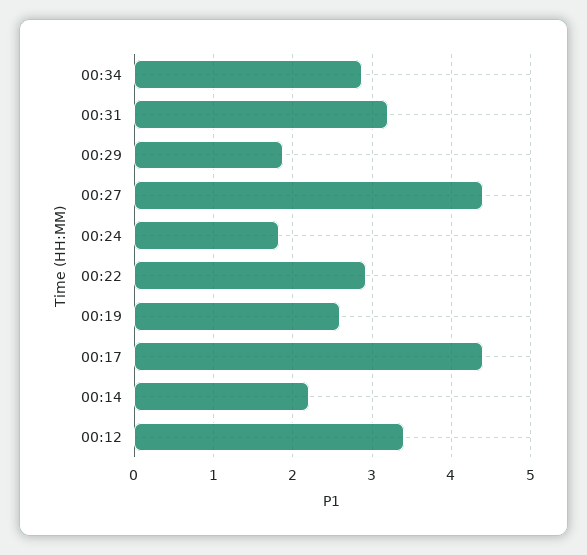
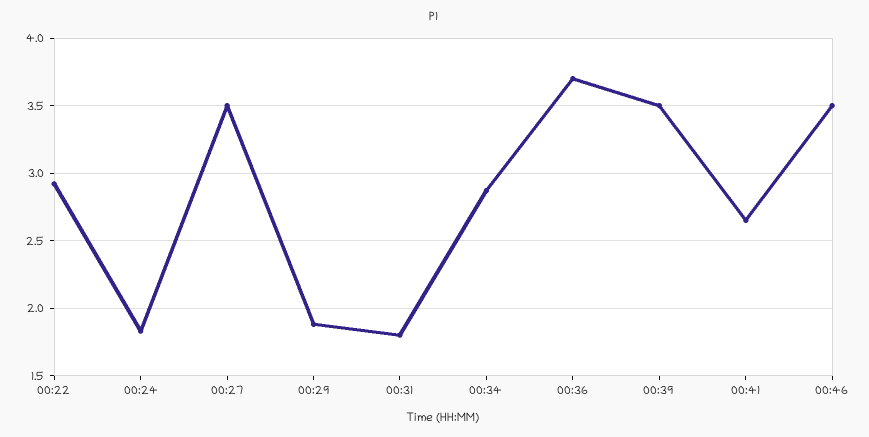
00:31: 3.2 -> 1.8
00:27: 4.4 -> 3.5
00:19: 2.6 -> none
00:17: 4.4 -> none
00:14: 2.2 -> none
00:12: 3.4 -> none
00:36: none -> 3.7
00:39: none -> 3.5
00:41: none -> 2.65
00:46: none -> 3.5

